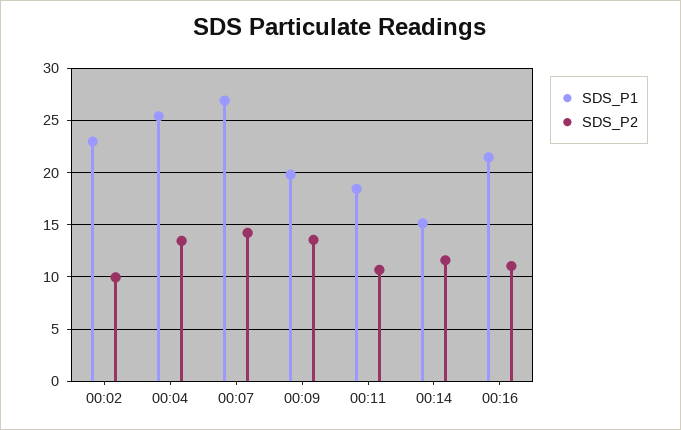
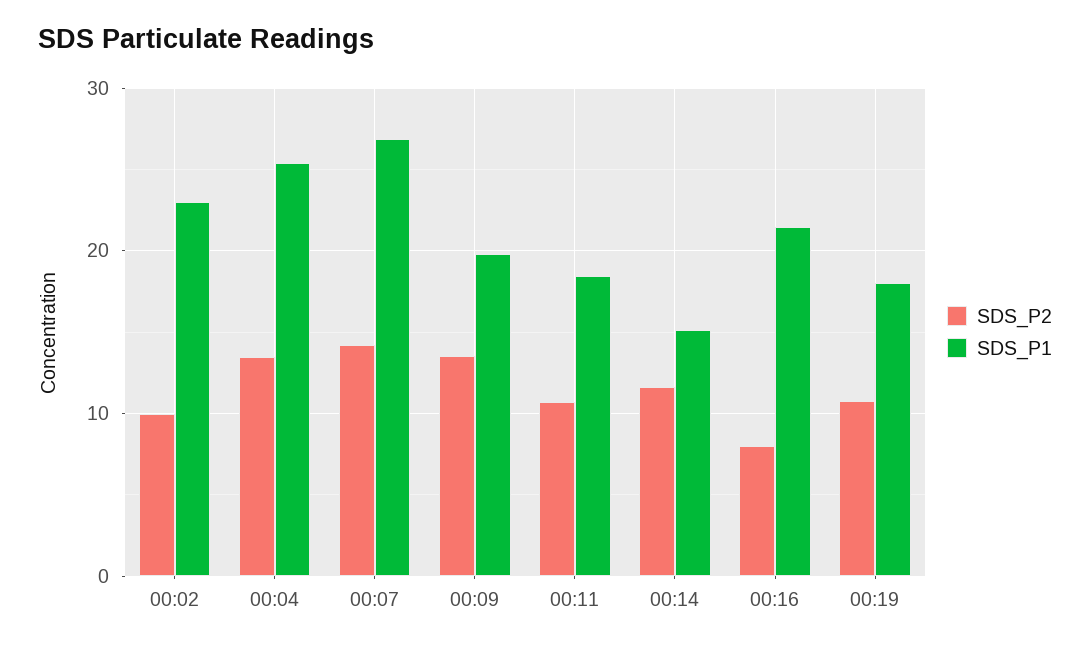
SDS_P2, 00:16: 11 -> 8
SDS_P2, 00:19: none -> 11
SDS_P1, 00:19: none -> 18

